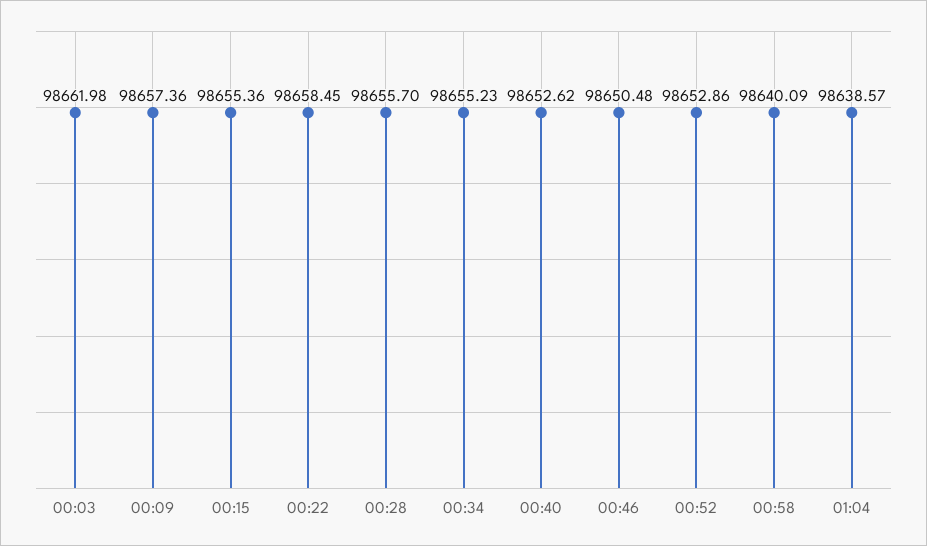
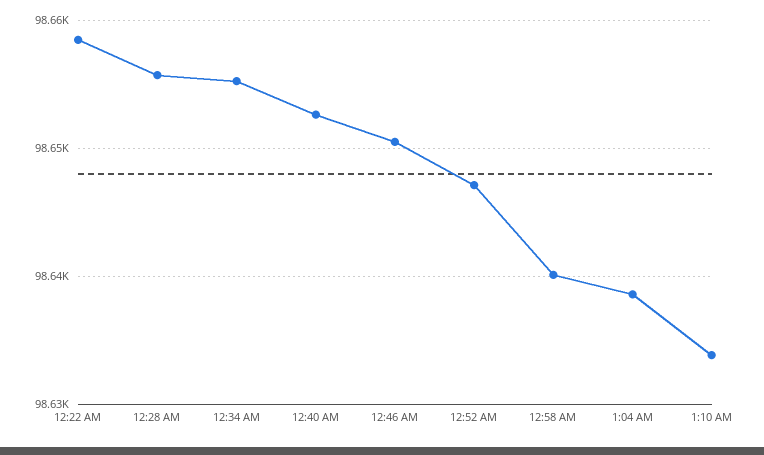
00:03: 98661.98 -> none
00:09: 98657.36 -> none
00:15: 98655.36 -> none
00:52: 98652.86 -> 98647
1:10 AM: none -> 98634

